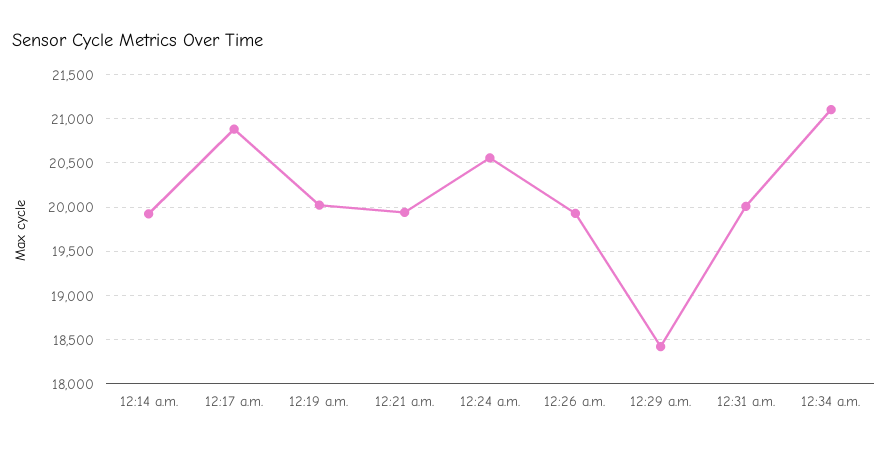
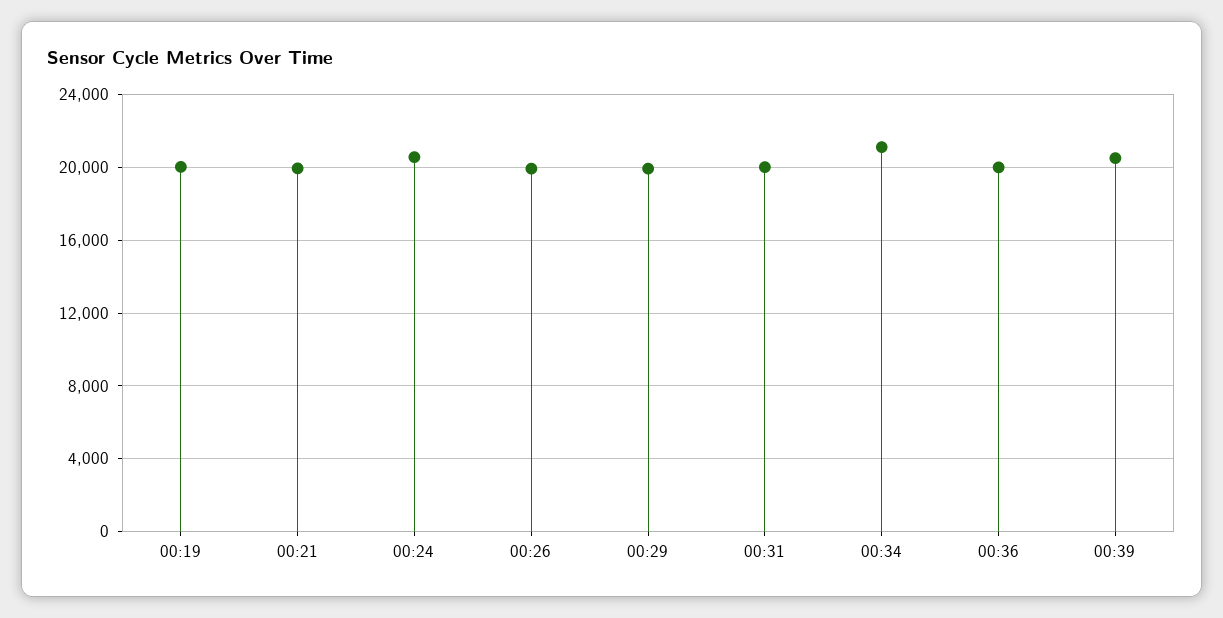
12:14 a.m.: 19900 -> none
12:17 a.m.: 20900 -> none
12:29 a.m.: 18400 -> 20000
00:36: none -> 20000
00:39: none -> 20500

